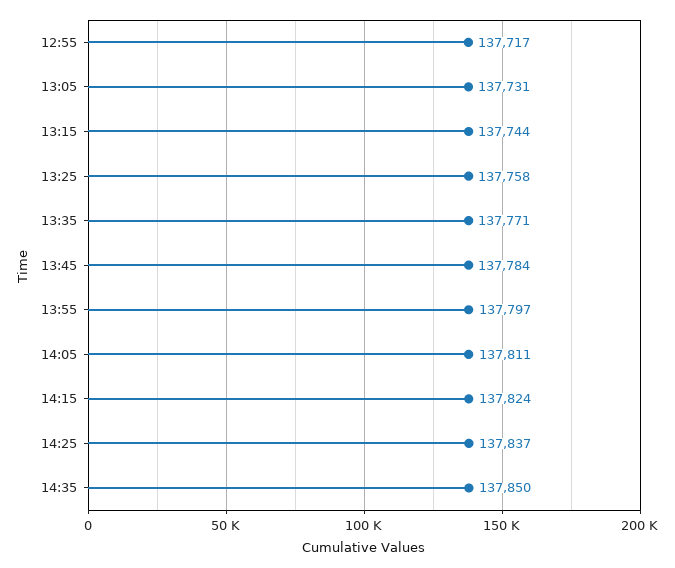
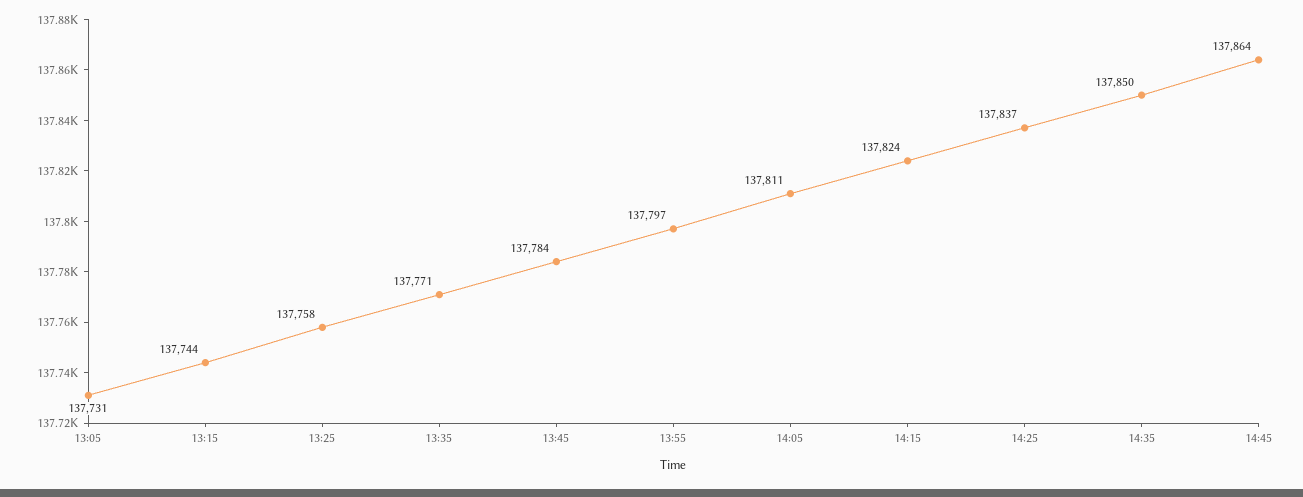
12:55: 137717 -> none
14:45: none -> 137864

